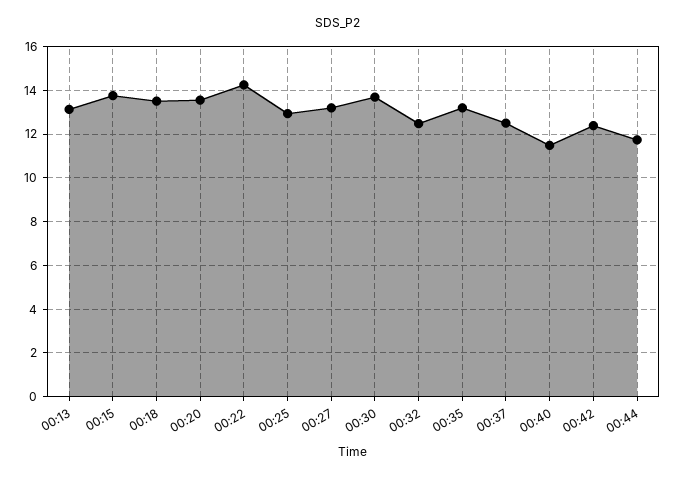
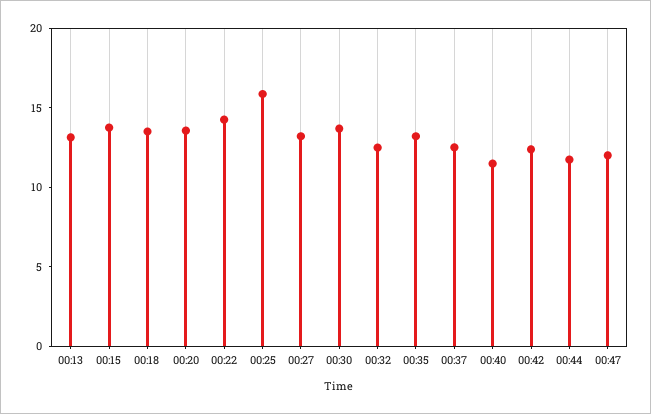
00:25: 13 -> 16
00:47: none -> 12

